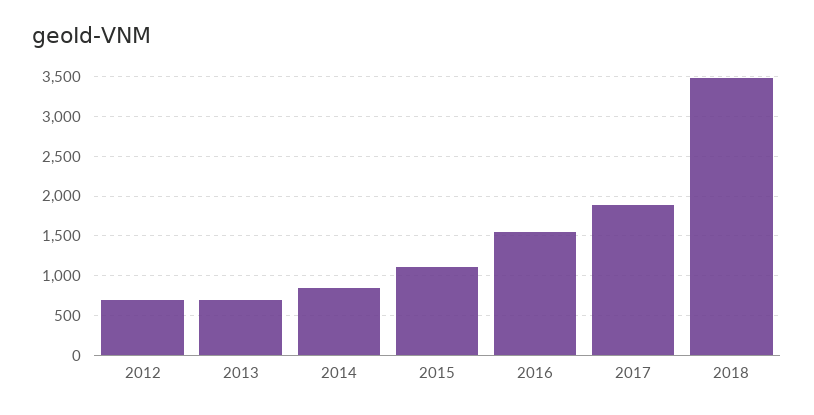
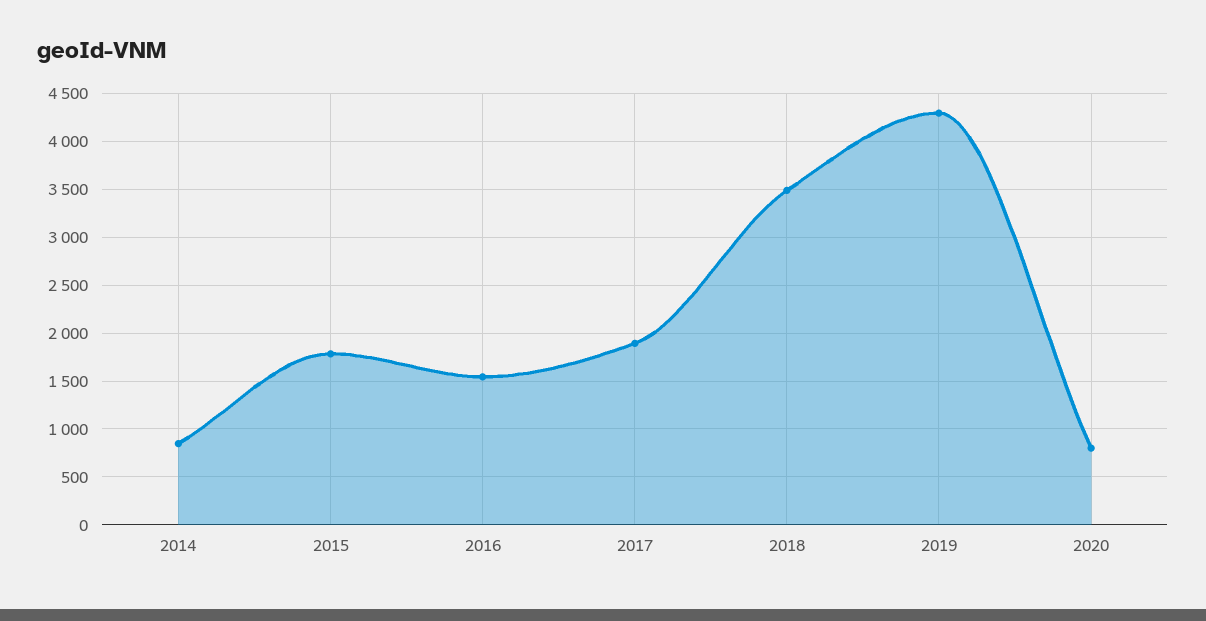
2012: 700 -> none
2013: 700 -> none
2015: 1100 -> 1800
2019: none -> 4300
2020: none -> 800

